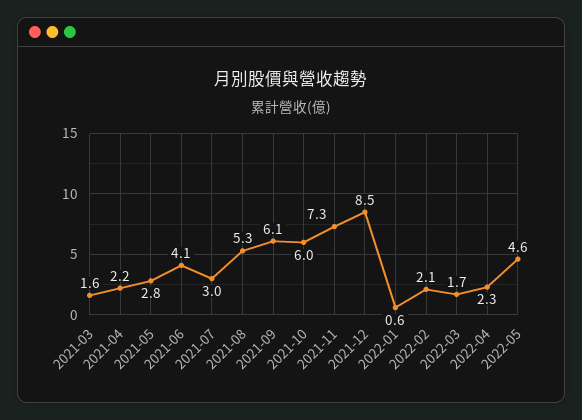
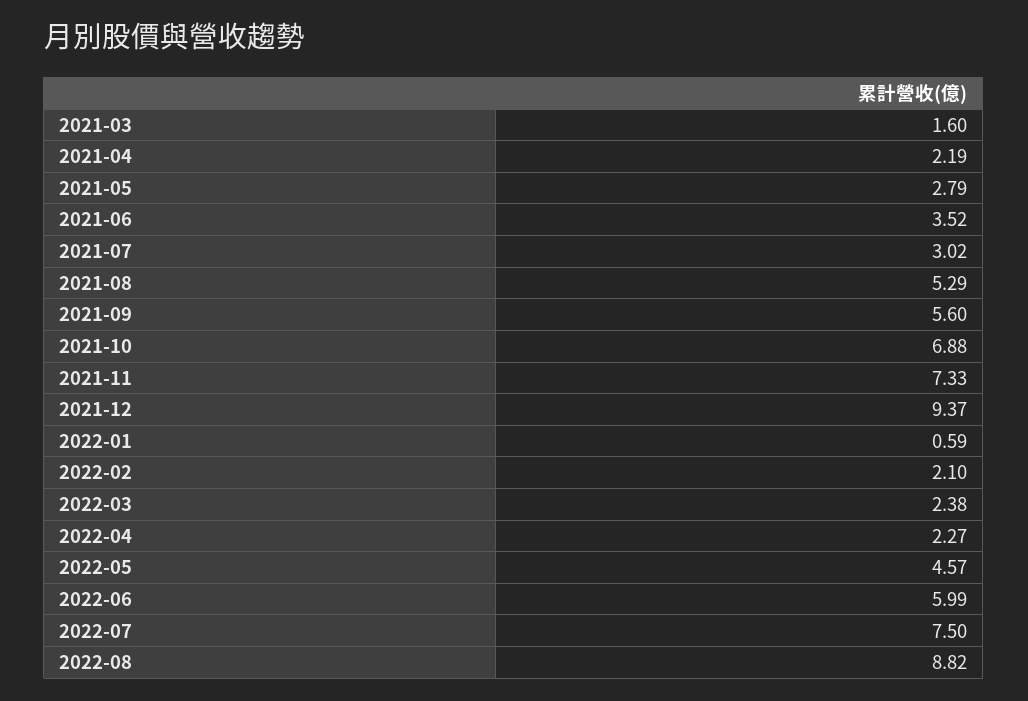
2021-06: 4.1 -> 3.52
2021-09: 6.1 -> 5.6
2021-10: 6 -> 6.88
2021-12: 8.5 -> 9.37
2022-03: 1.7 -> 2.38
2022-06: none -> 5.99
2022-07: none -> 7.5
2022-08: none -> 8.82

